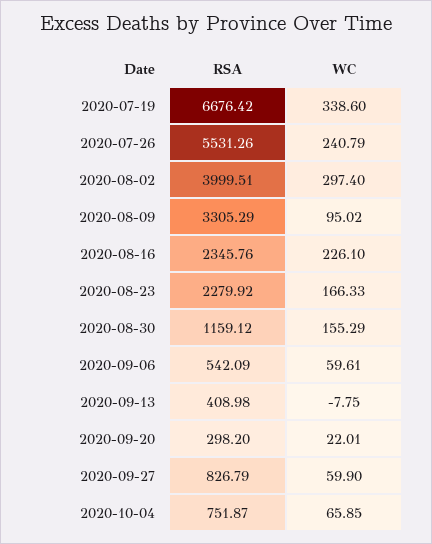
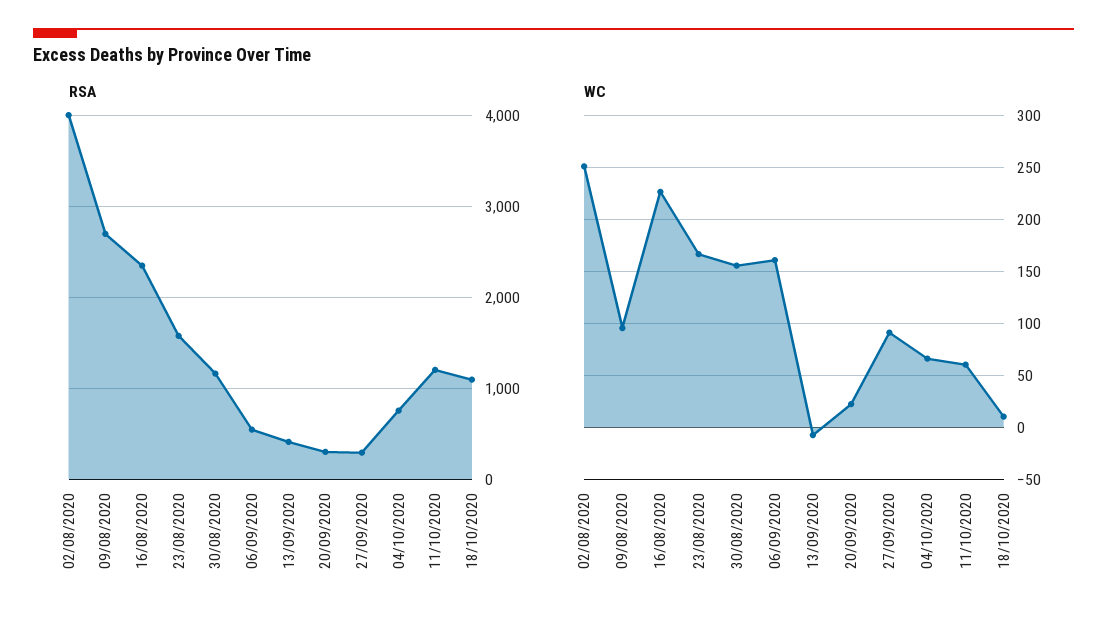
RSA, 2020-07-19: 6676.42 -> none
WC, 2020-07-19: 338.6 -> none
RSA, 2020-07-26: 5531.26 -> none
WC, 2020-07-26: 240.79 -> none
WC, 2020-08-02: 297.4 -> 250
RSA, 2020-08-09: 3305.29 -> 2700
RSA, 2020-08-23: 2279.92 -> 1600
WC, 2020-09-06: 59.61 -> 160
RSA, 2020-09-27: 826.79 -> 300
WC, 2020-09-27: 59.9 -> 90
RSA, 11/10/2020: none -> 1200
RSA, 18/10/2020: none -> 1100
WC, 11/10/2020: none -> 60
WC, 18/10/2020: none -> 10

